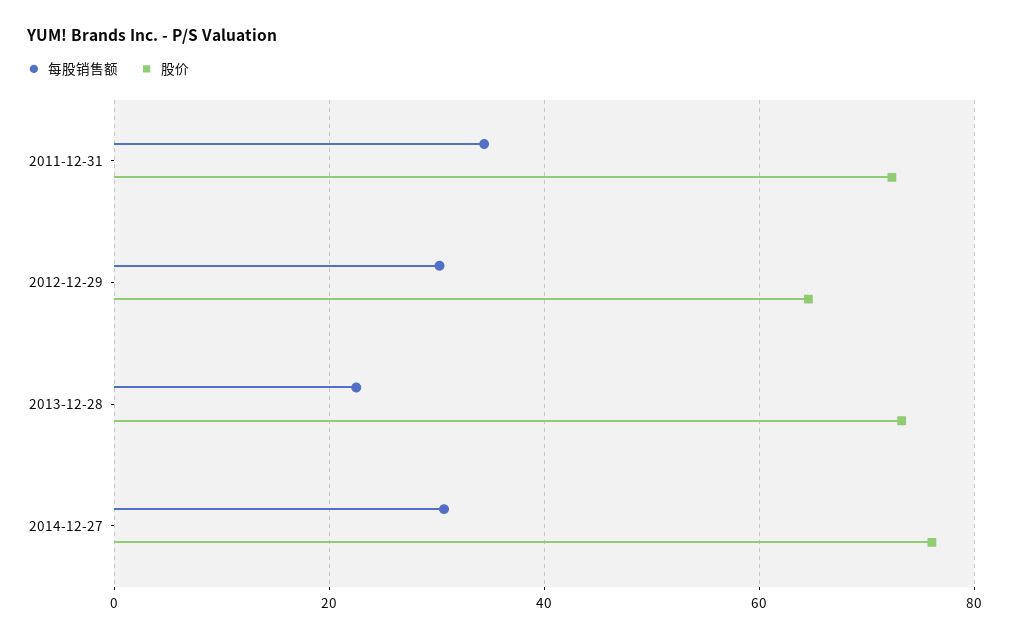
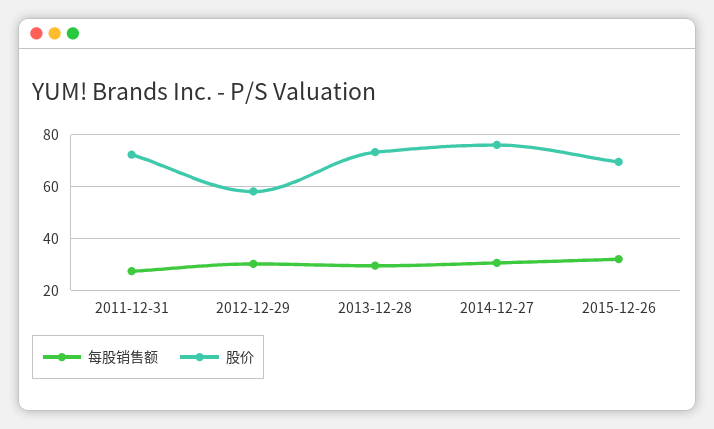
每股销售额, 2011-12-31: 34 -> 27.5
股价, 2012-12-29: 64 -> 57.5
每股销售额, 2013-12-28: 22 -> 30
每股销售额, 2015-12-26: none -> 32.5
股价, 2015-12-26: none -> 70

